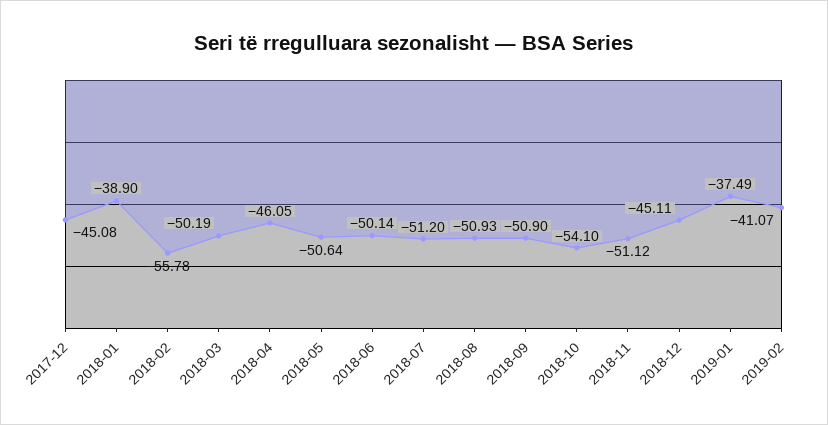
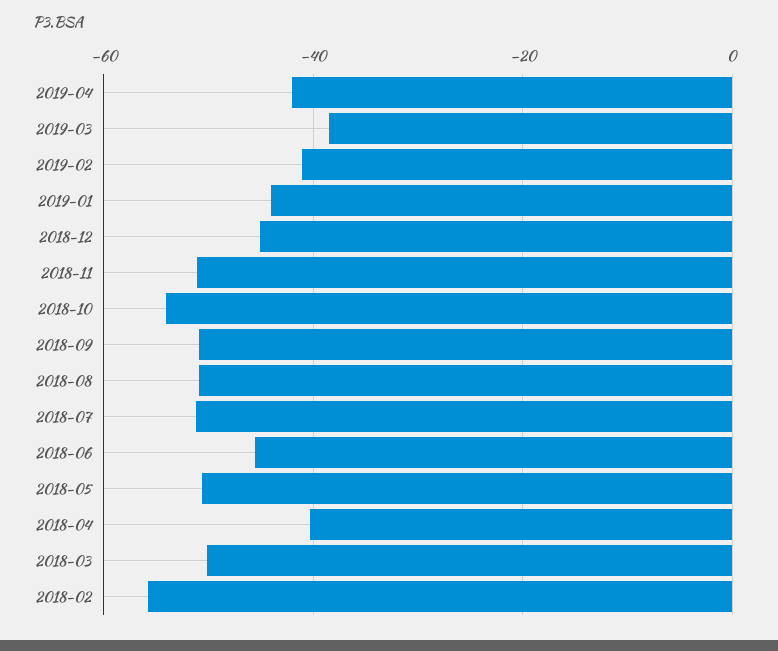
2017-12: -45.08 -> none
2018-01: -38.9 -> none
2018-04: -46.05 -> -40
2018-06: -50.14 -> -46
2019-01: -37.49 -> -44
2019-04: none -> -42
2019-03: none -> -38

